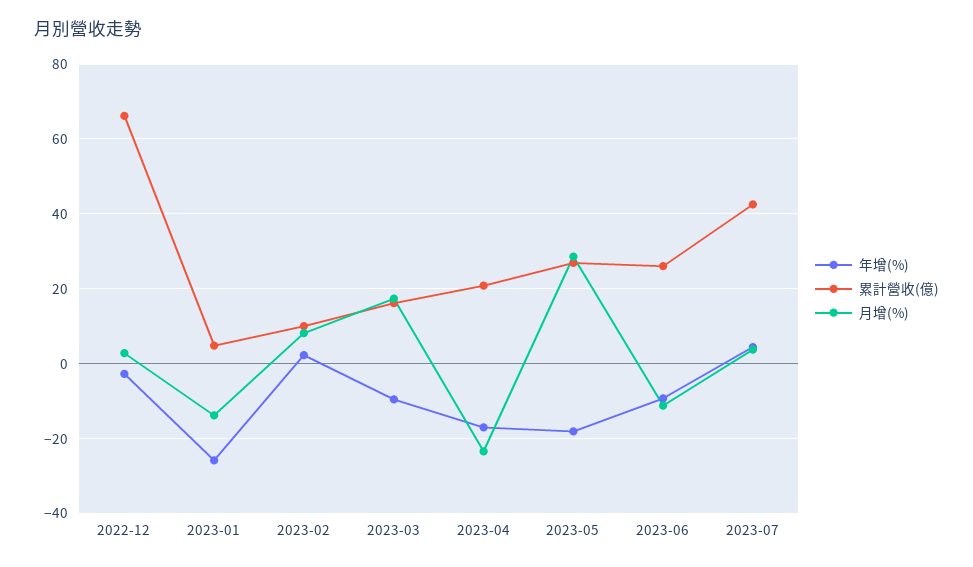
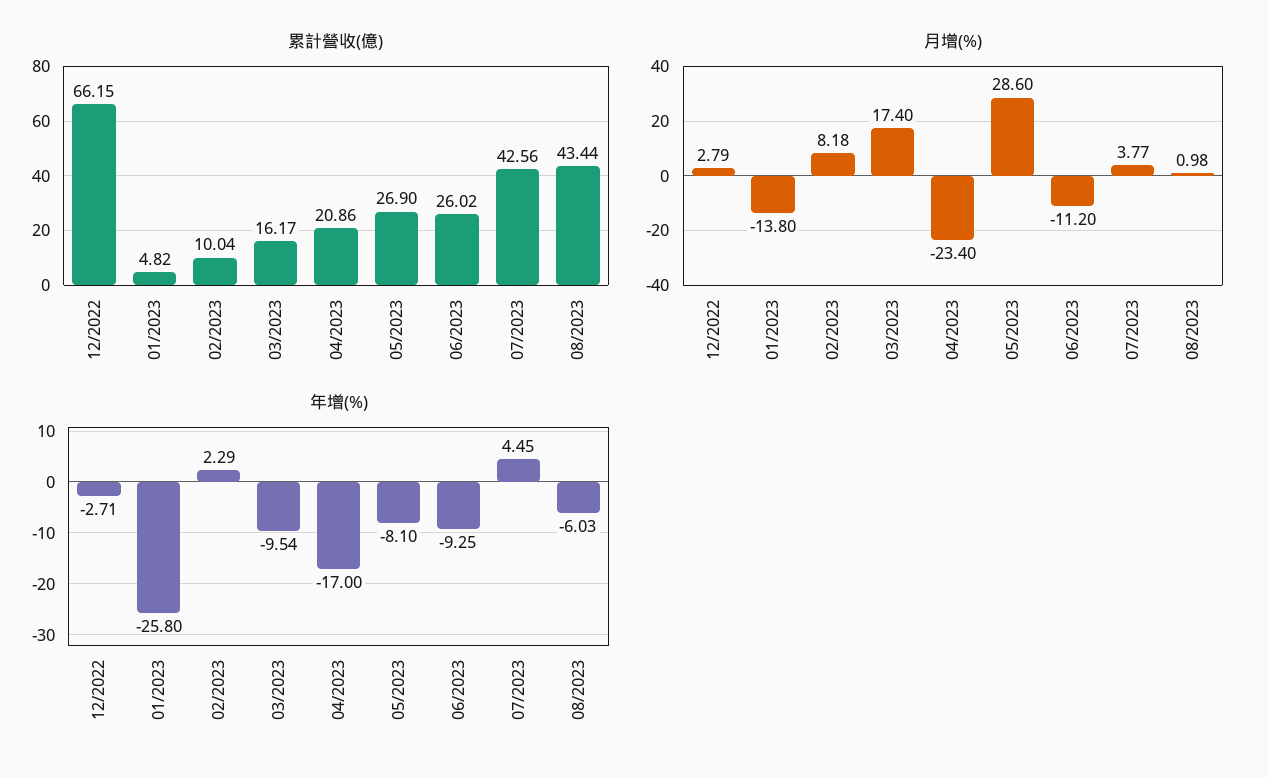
年增(%), 2023-05: -18 -> -8.1
累計營收(億), 08/2023: none -> 43.44
月增(%), 08/2023: none -> 0.98
年增(%), 08/2023: none -> -6.03

